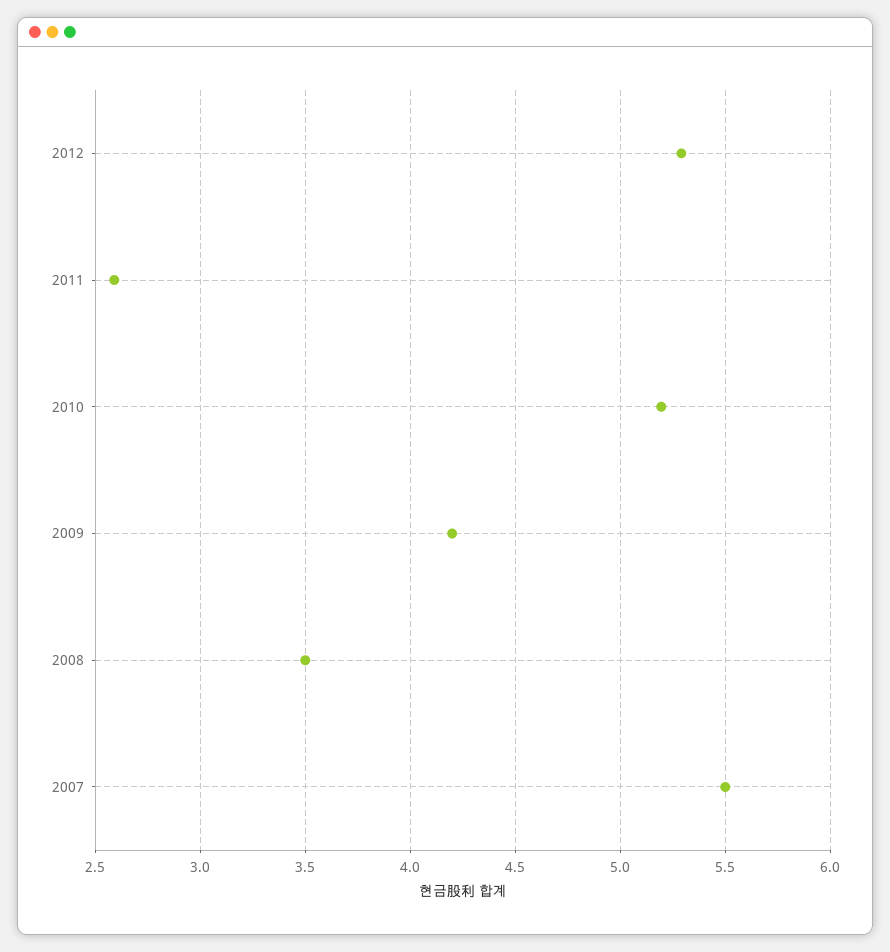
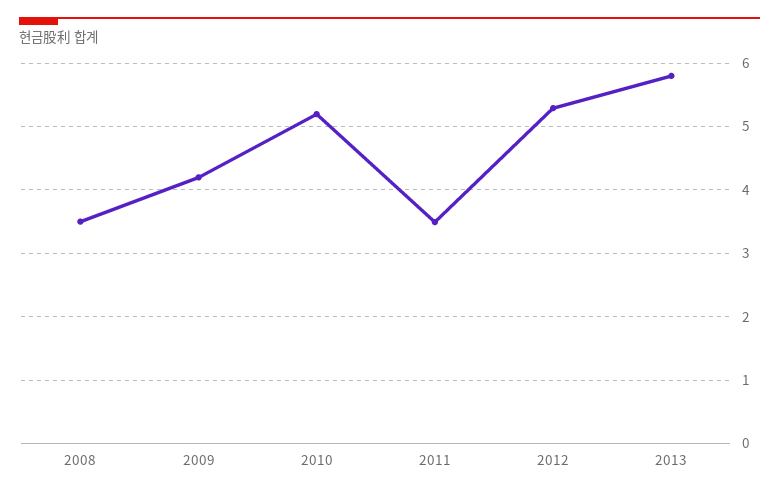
2011: 2.6 -> 3.5
2007: 5.5 -> none
2013: none -> 5.8

